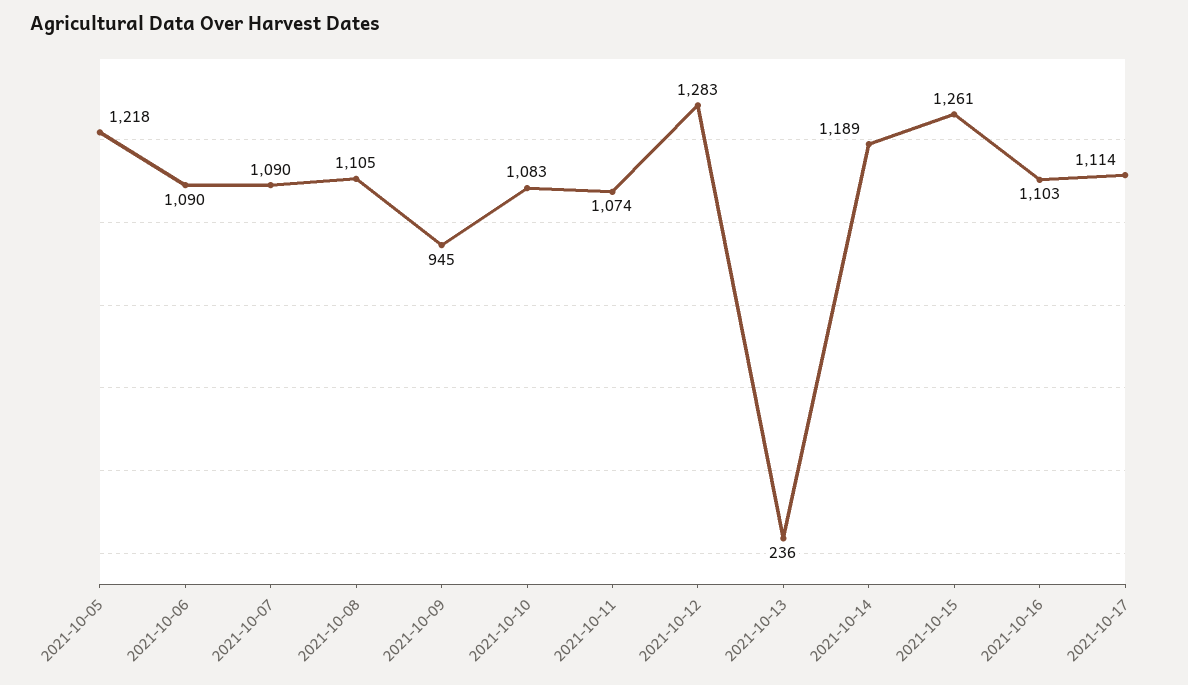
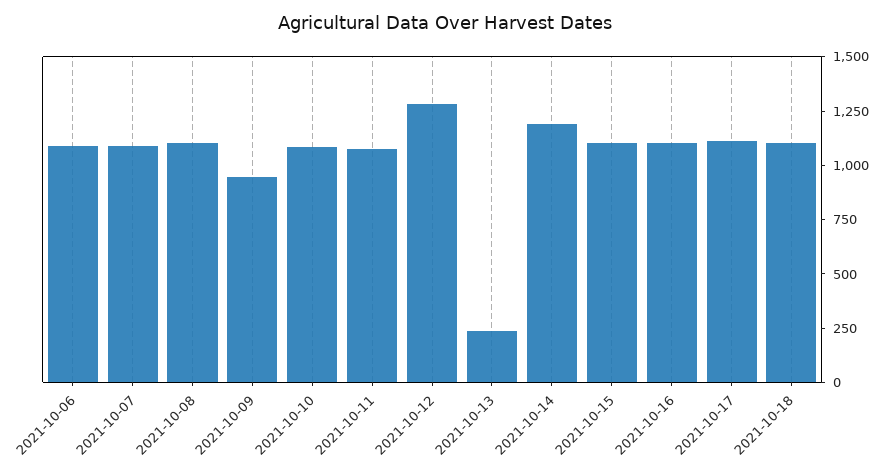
2021-10-05: 1218 -> none
2021-10-15: 1261 -> 1100
2021-10-18: none -> 1100

